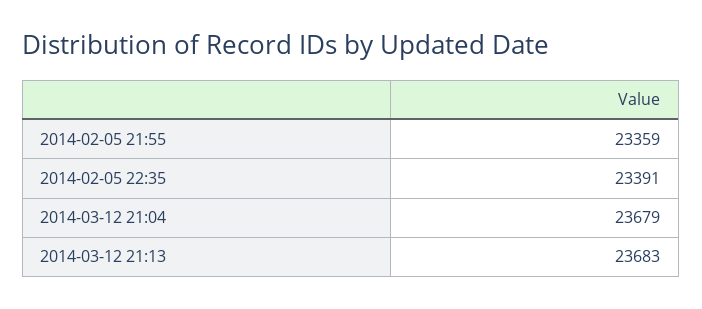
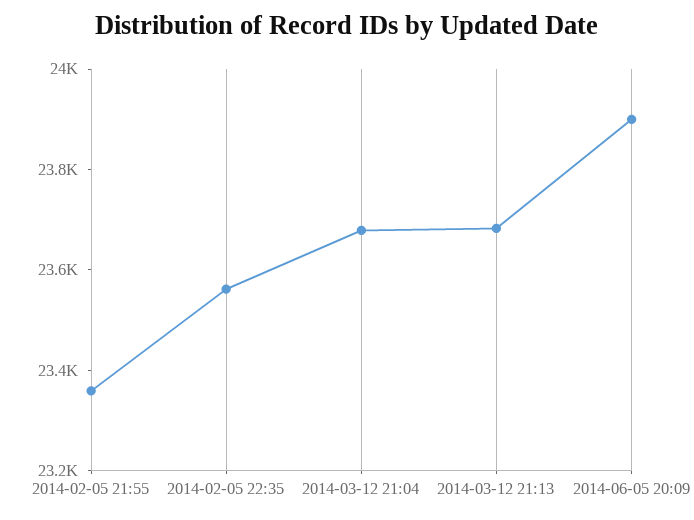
2014-02-05 22:35: 23391 -> 23550
2014-06-05 20:09: none -> 23900

